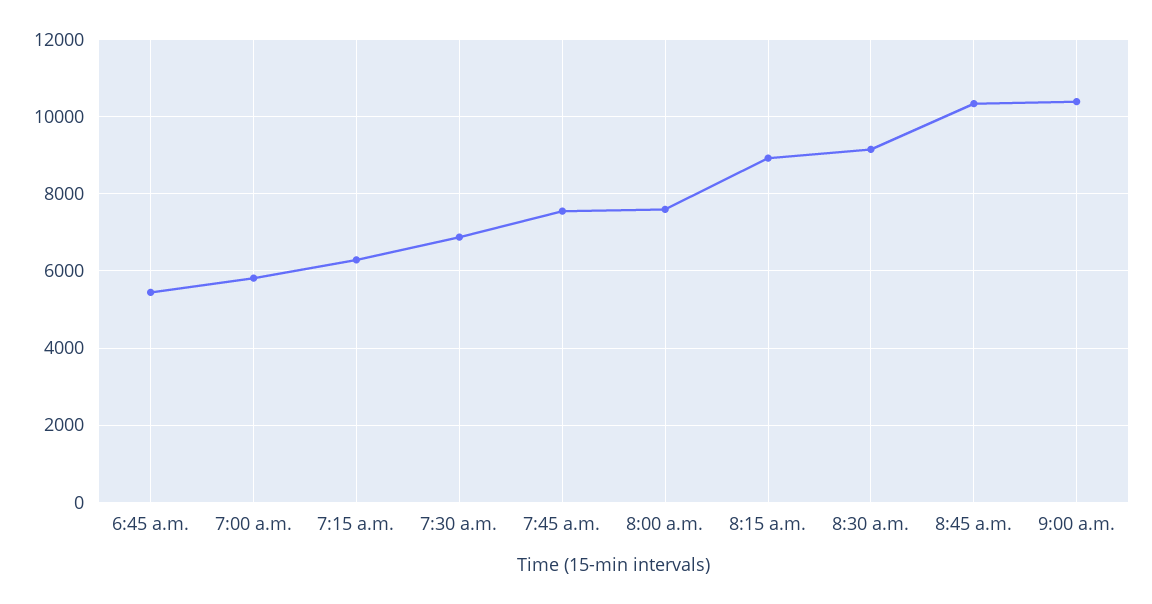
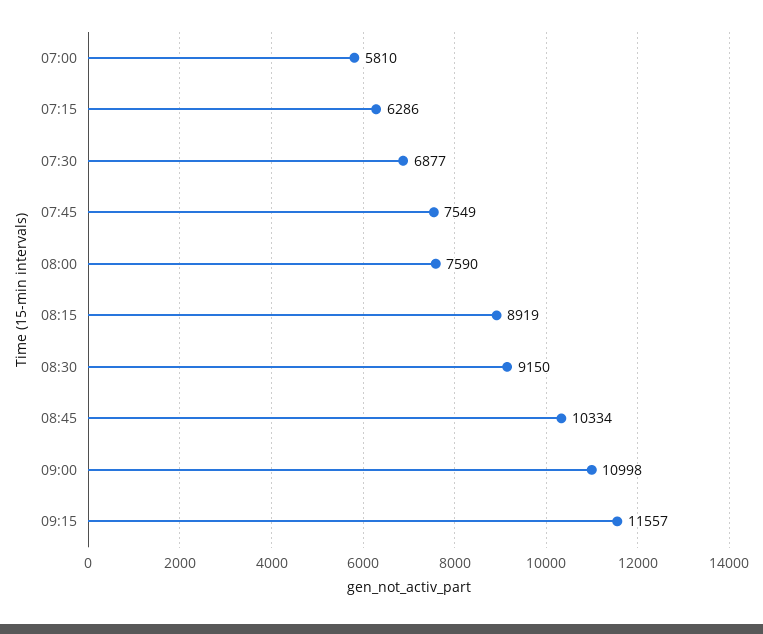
6:45 a.m.: 5400 -> none
9:00 a.m.: 10400 -> 10998
09:15: none -> 11557

